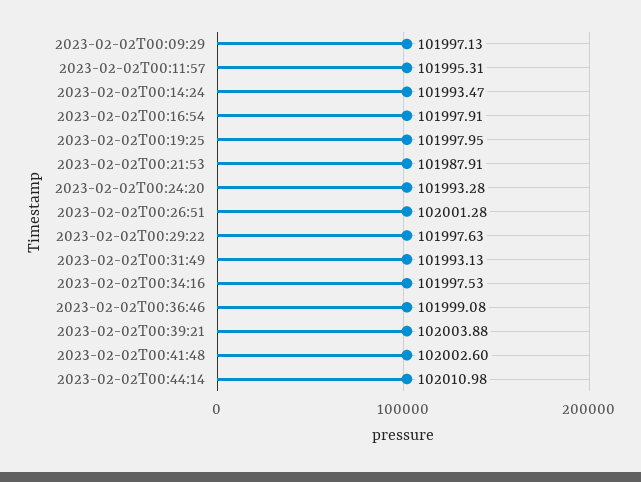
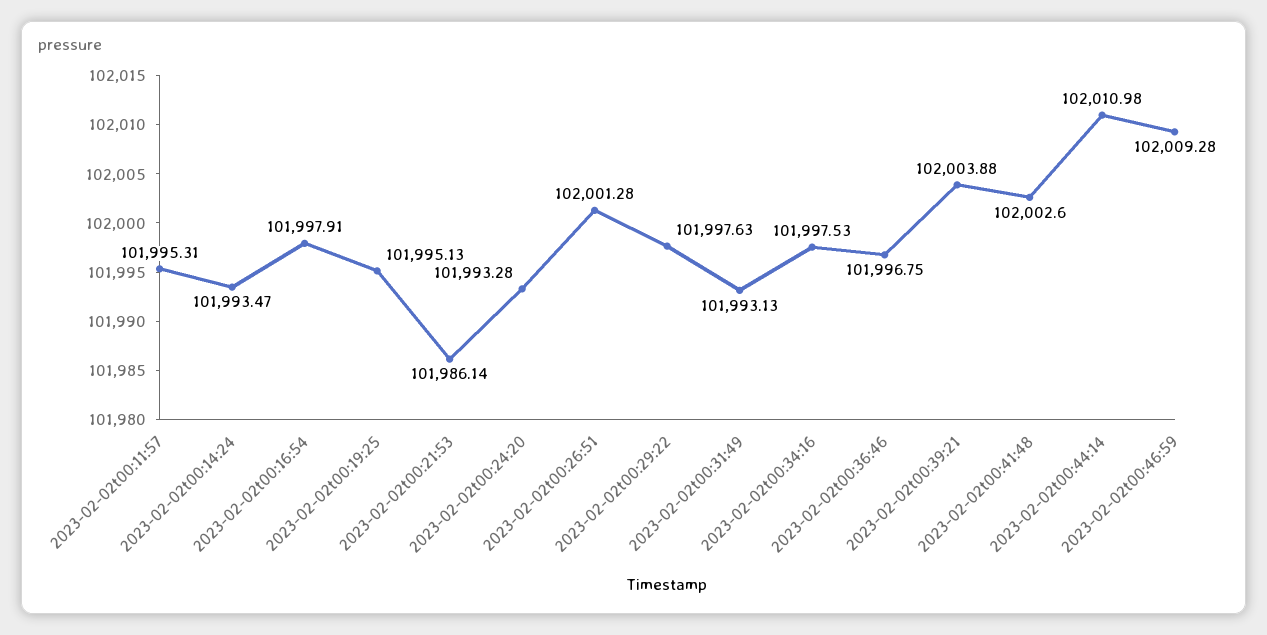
2023-02-02T00:09:29: 101997.13 -> none
2023-02-02T00:19:25: 101997.95 -> 101995.13
2023-02-02T00:21:53: 101987.91 -> 101986.14
2023-02-02T00:36:46: 101999.08 -> 101996.75
2023-02-02t00:46:59: none -> 102009.28

